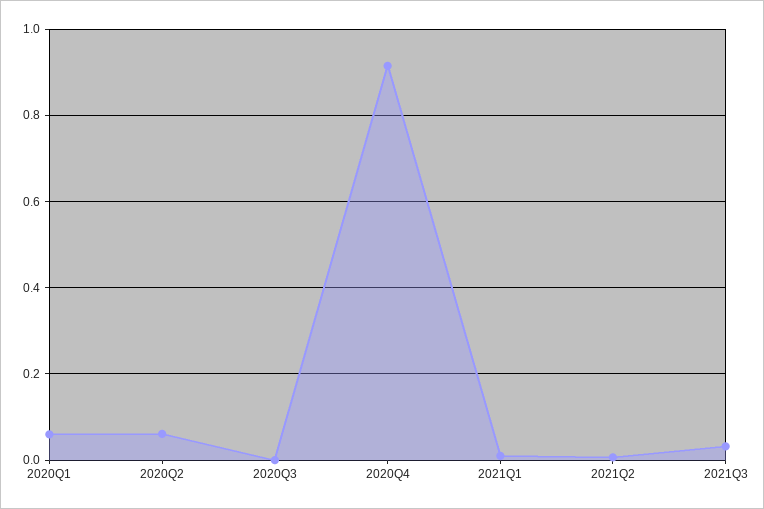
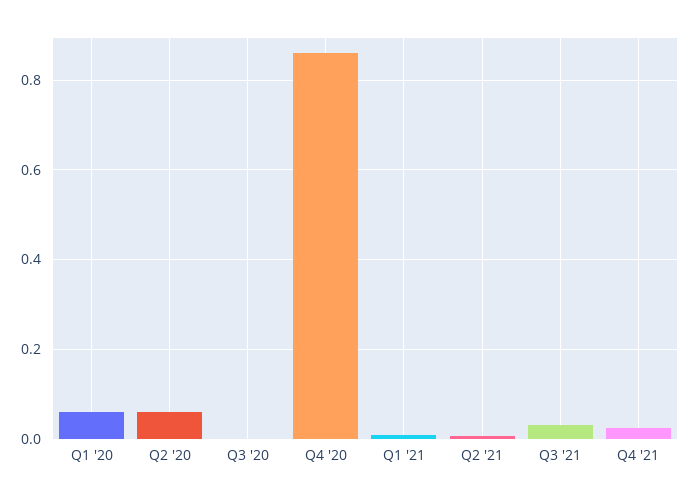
2020Q4: 0.92 -> 0.86
Q4 '21: none -> 0.02

